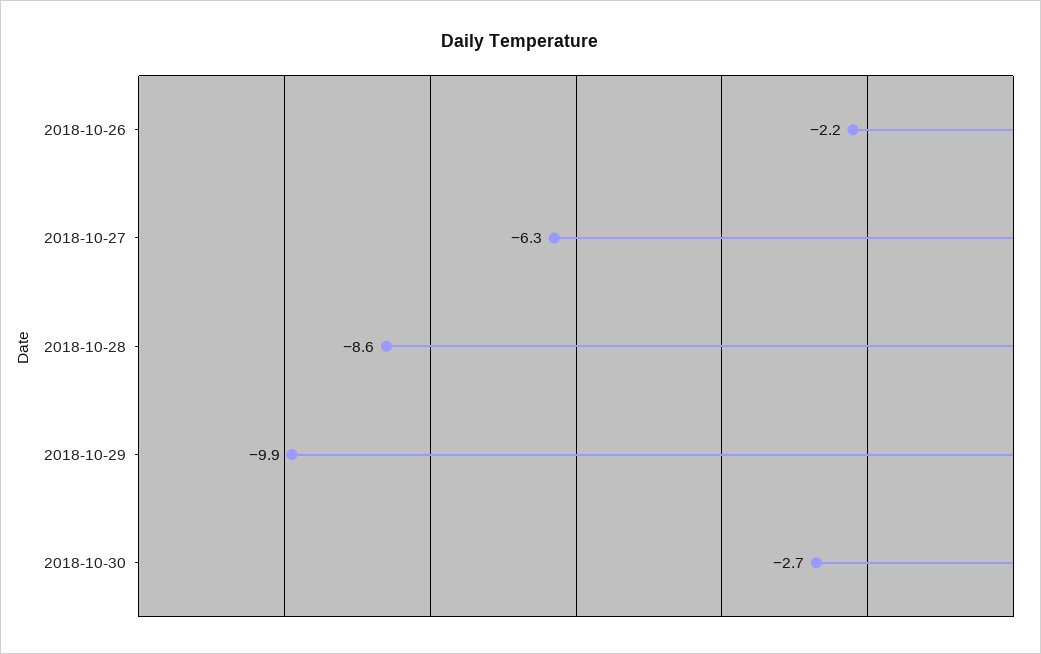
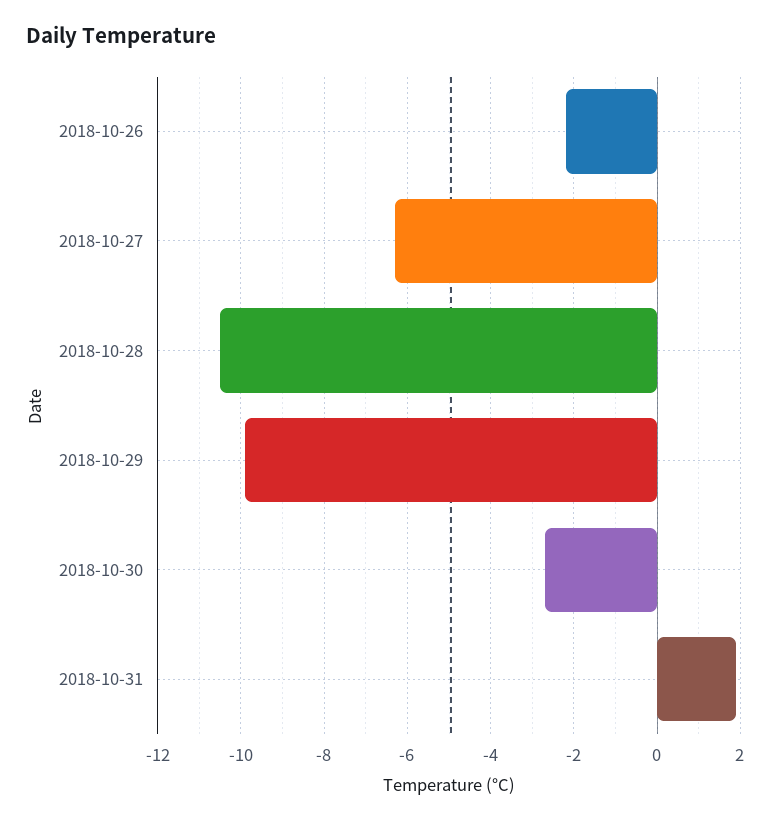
2018-10-28: -8.6 -> -10.5
2018-10-31: none -> 2

